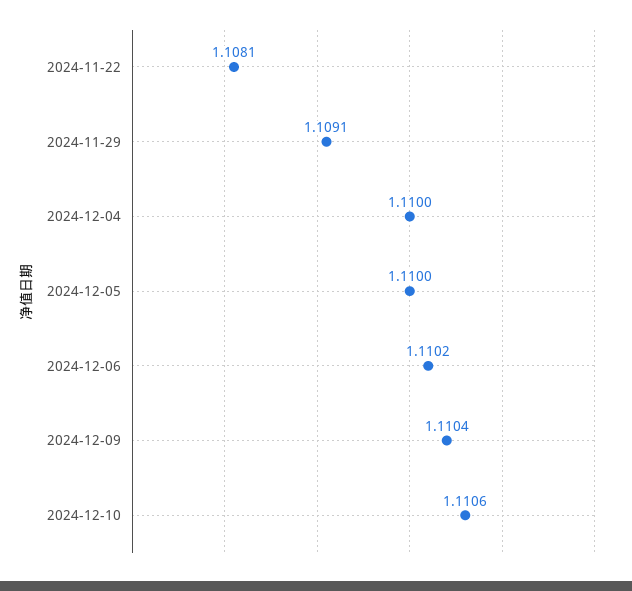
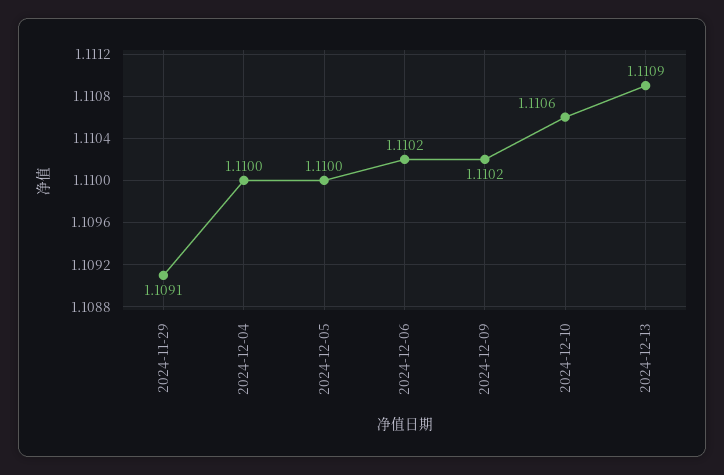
2024-11-22: 1.1081 -> none
2024-12-09: 1.1104 -> 1.1102
2024-12-13: none -> 1.1109

